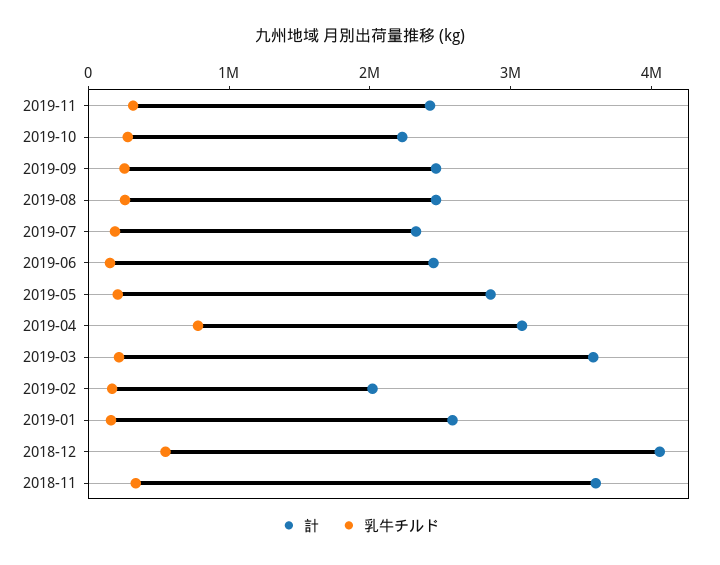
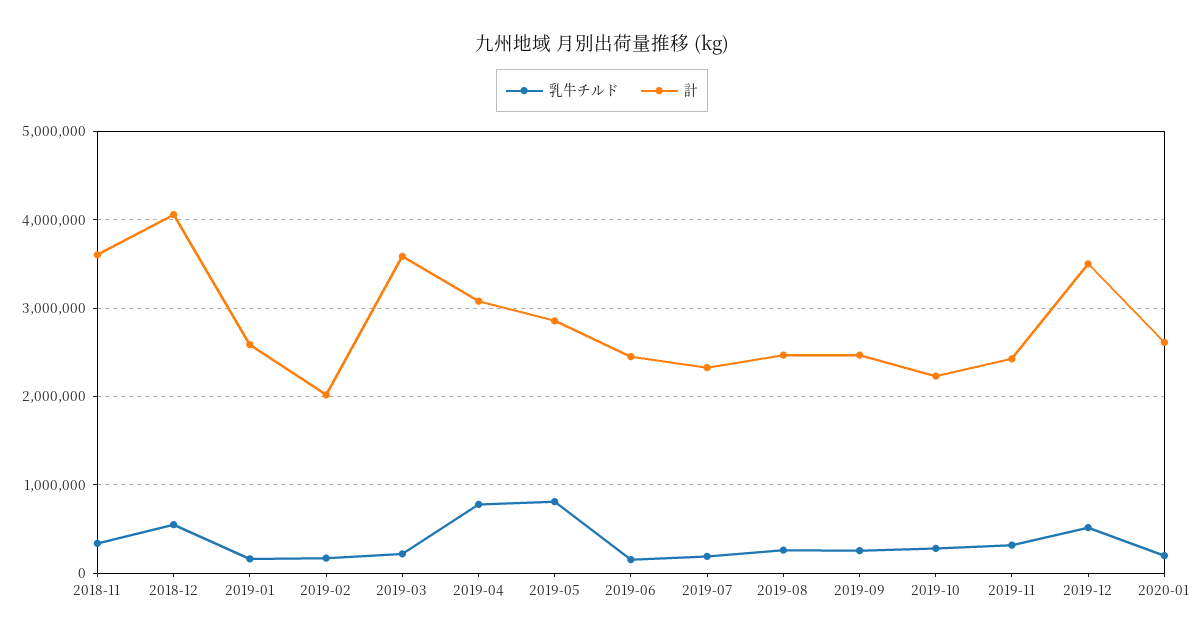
乳牛チルド, 2019-05: 200000 -> 800000
乳牛チルド, 2019-12: none -> 500000
計, 2019-12: none -> 3500000
乳牛チルド, 2020-01: none -> 200000
計, 2020-01: none -> 2600000

